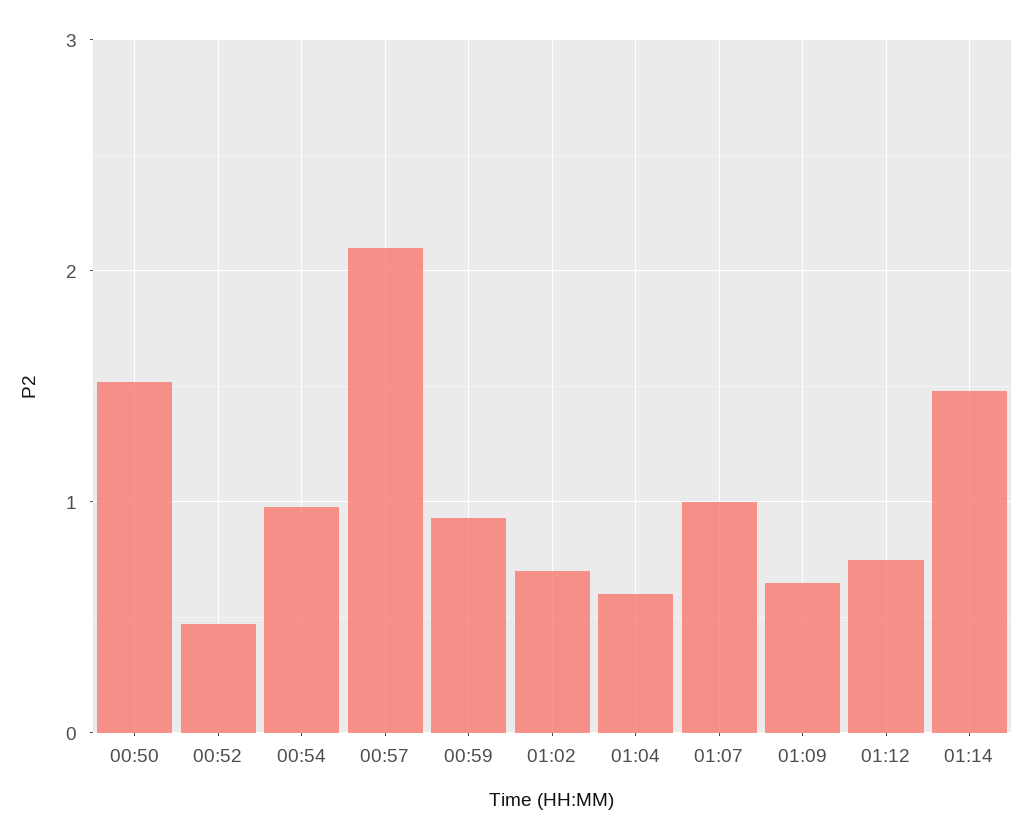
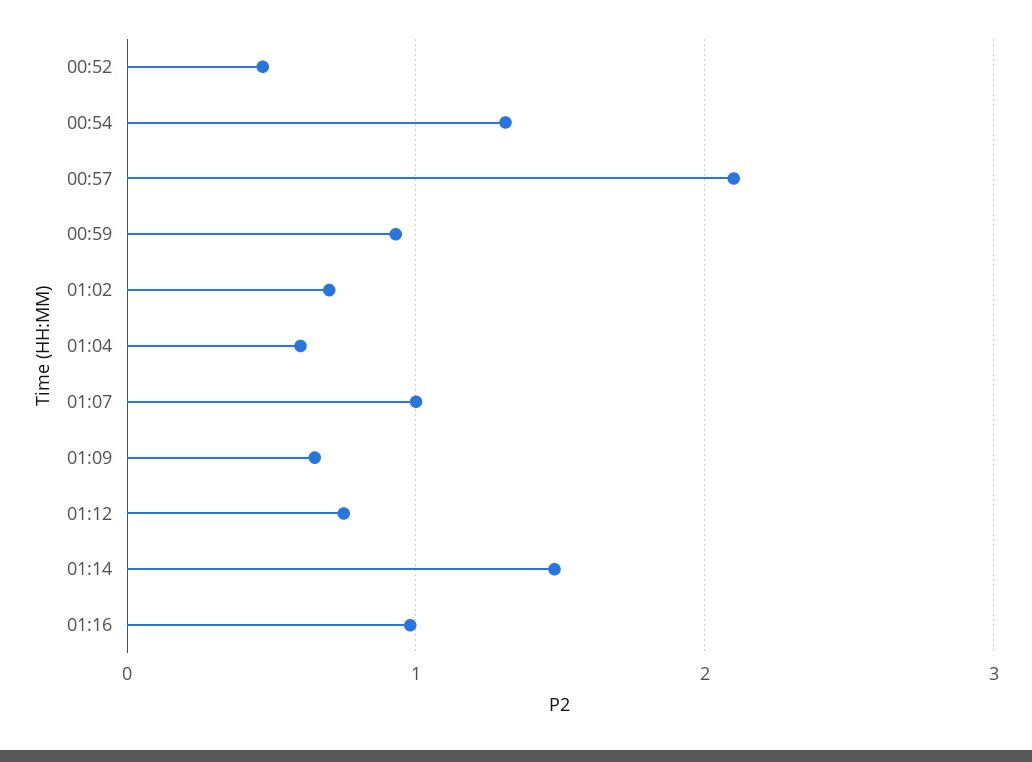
00:50: 1.5 -> none
00:54: 1 -> 1.3
01:16: none -> 1

